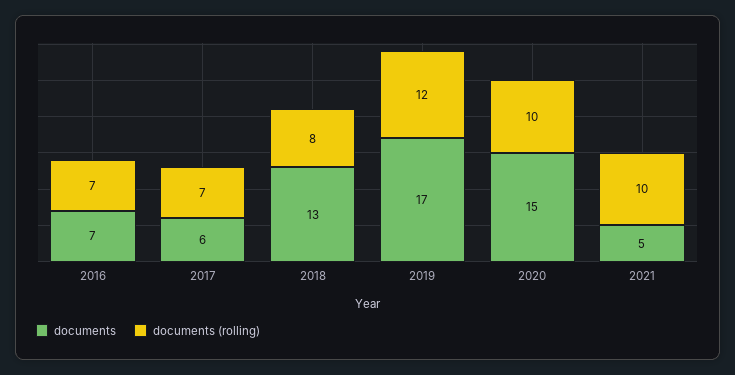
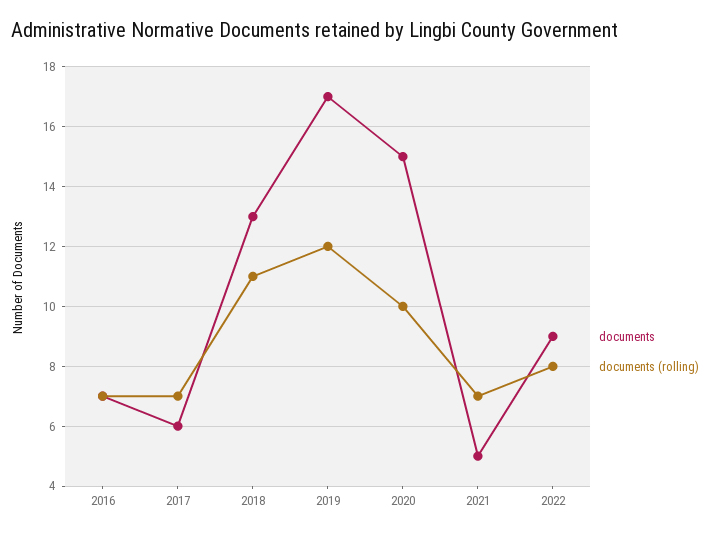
documents (rolling), 2018: 8 -> 11
documents (rolling), 2021: 10 -> 7
documents, 2022: none -> 9
documents (rolling), 2022: none -> 8

